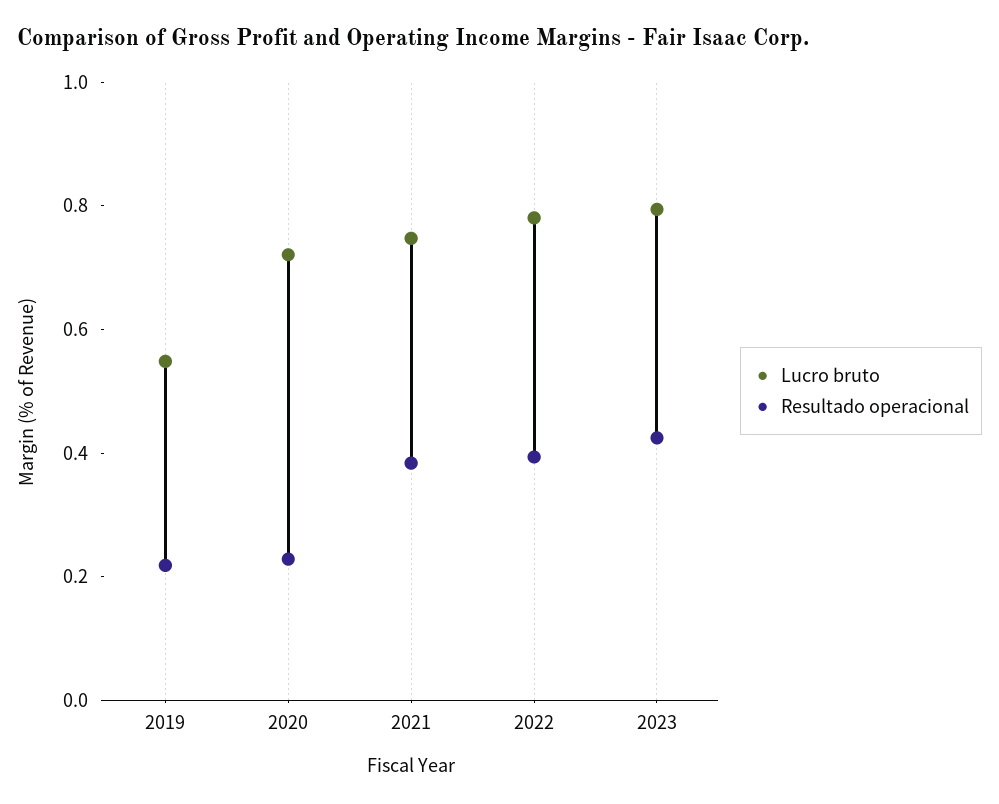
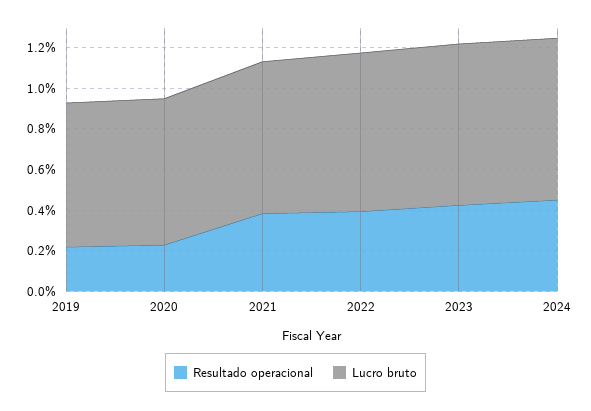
Lucro bruto, 2019: 0.55 -> 0.7
Resultado operacional, 2024: none -> 0.45
Lucro bruto, 2024: none -> 0.8

